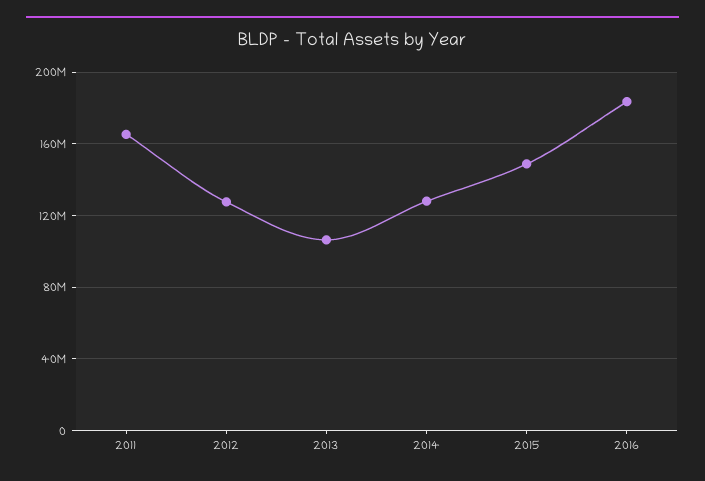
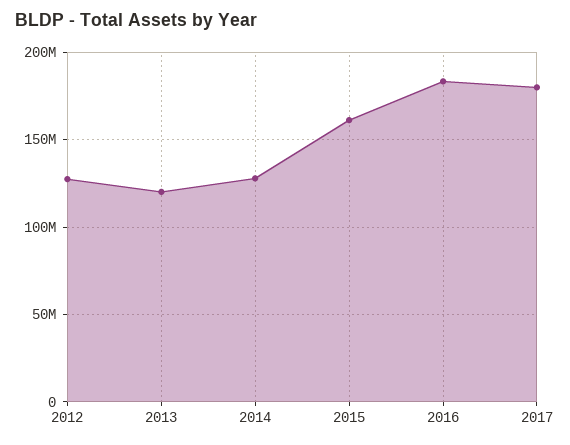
2011: 165000000 -> none
2013: 105000000 -> 120000000
2015: 150000000 -> 160000000
2017: none -> 180000000

